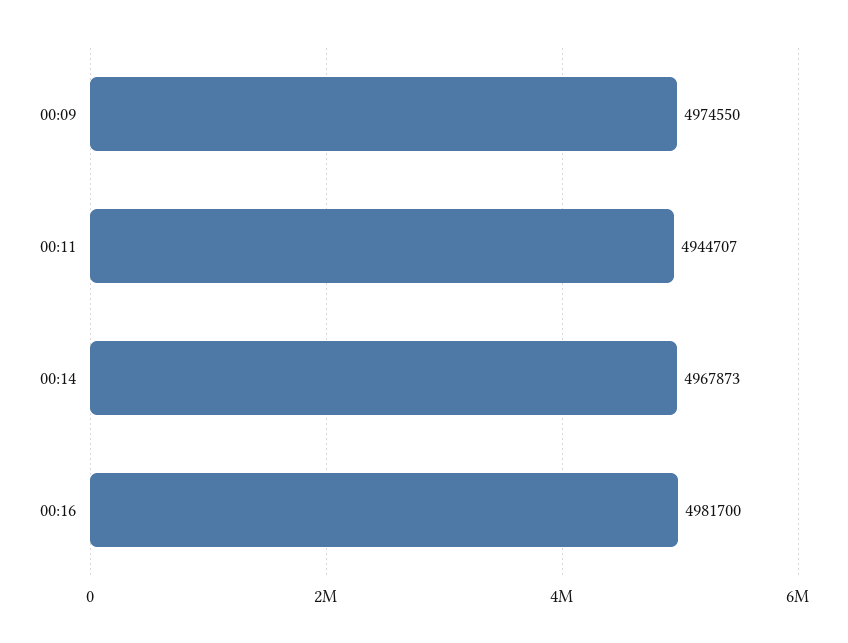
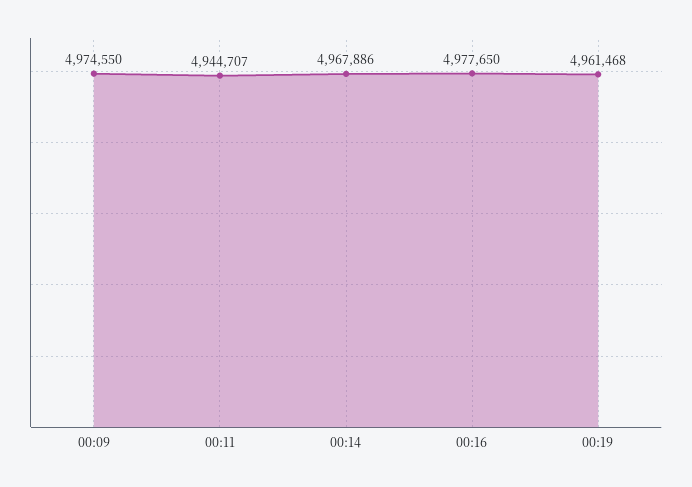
00:14: 4967873 -> 4967886
00:16: 4981700 -> 4977650
00:19: none -> 4961468

